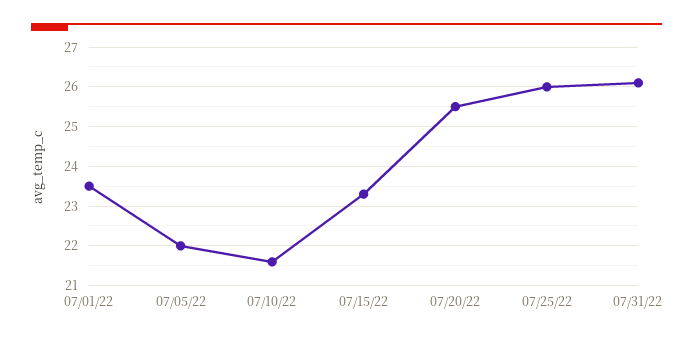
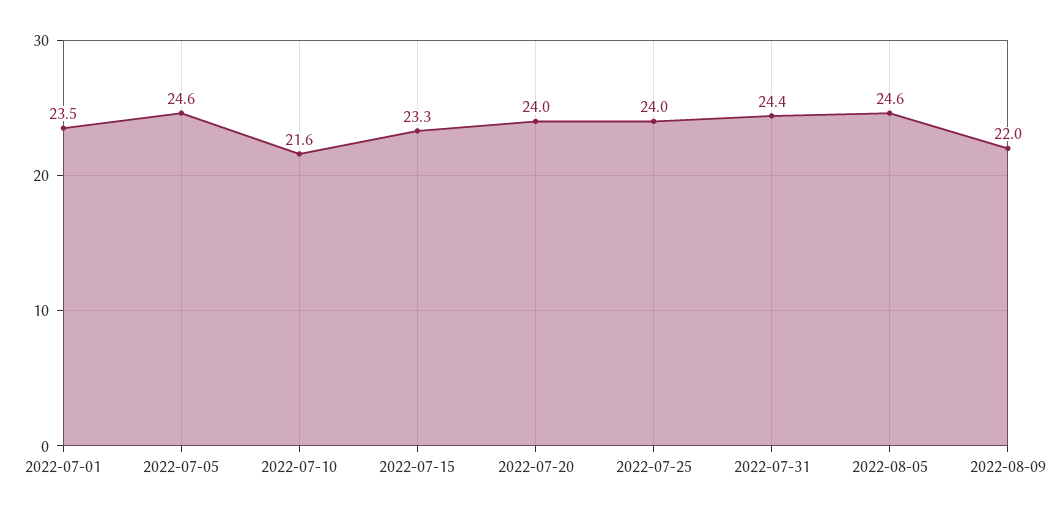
07/05/22: 22 -> 24.6
07/20/22: 25.5 -> 24
07/25/22: 26 -> 24
07/31/22: 26 -> 24.4
2022-08-05: none -> 24.6
2022-08-09: none -> 22

